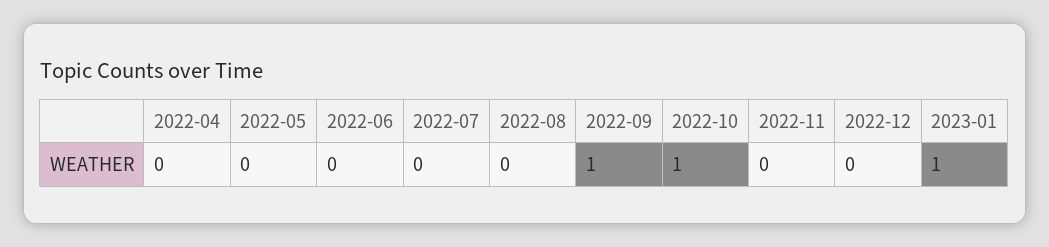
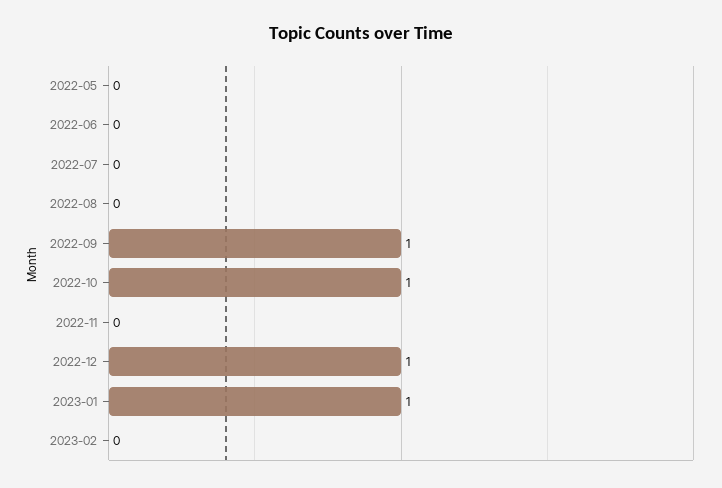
2022-04: 0 -> none
2022-12: 0 -> 1
2023-02: none -> 0

